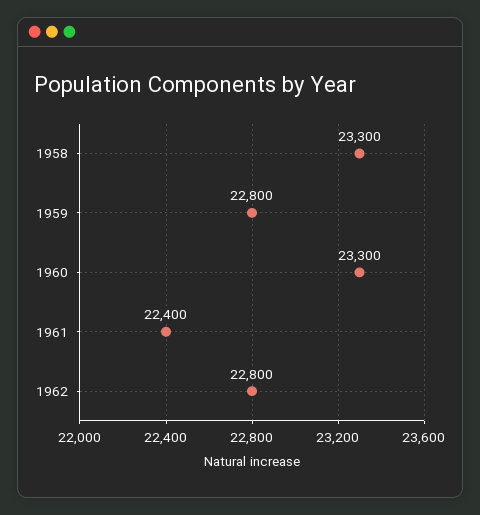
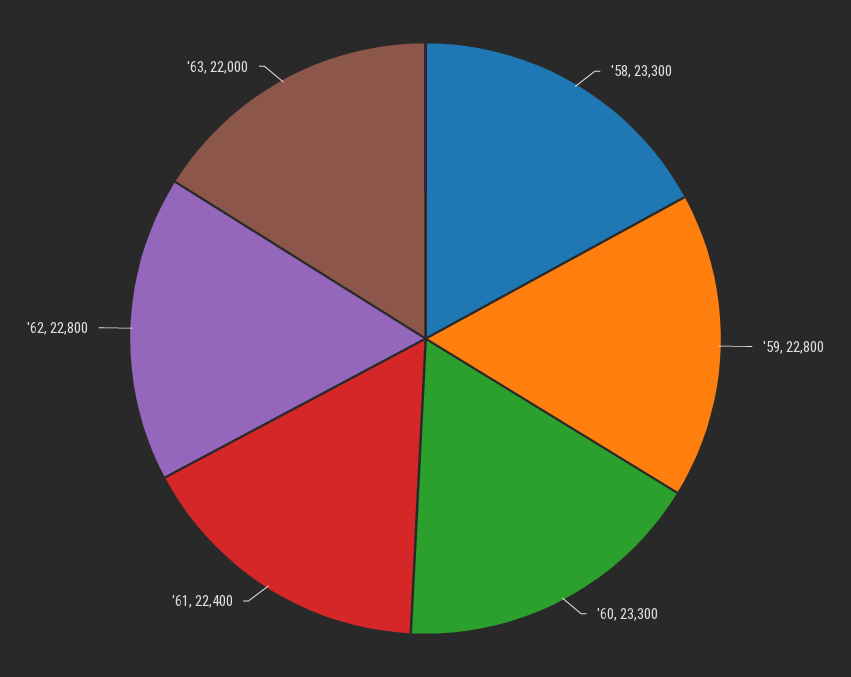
'63: none -> 22000

